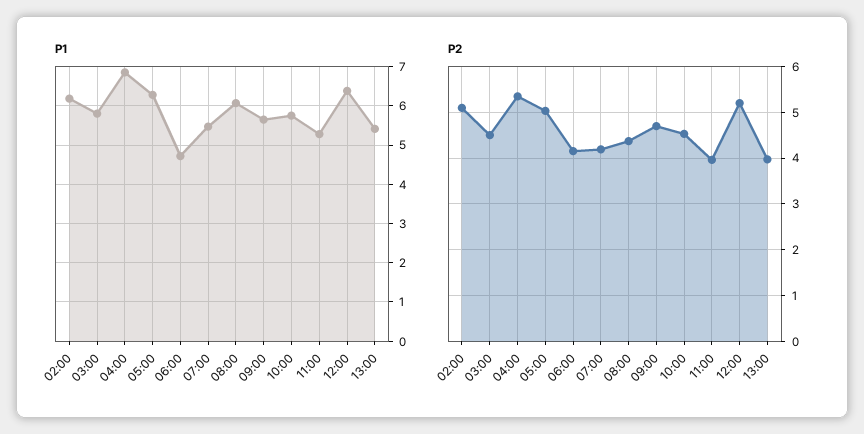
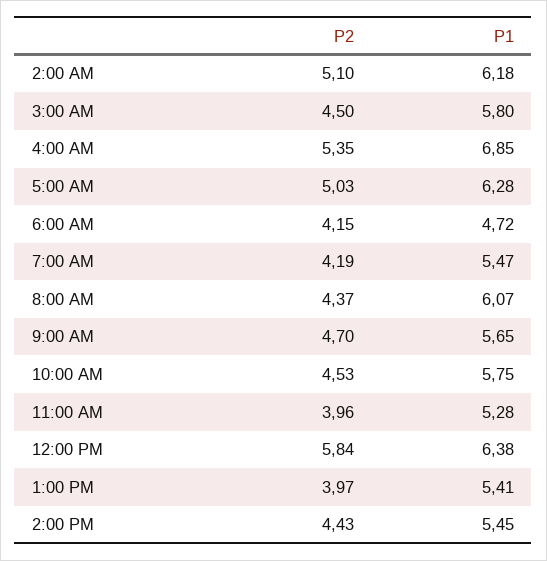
P2, 12:00: 5.2 -> 5.84
P2, 2:00 PM: none -> 4.43
P1, 2:00 PM: none -> 5.45

